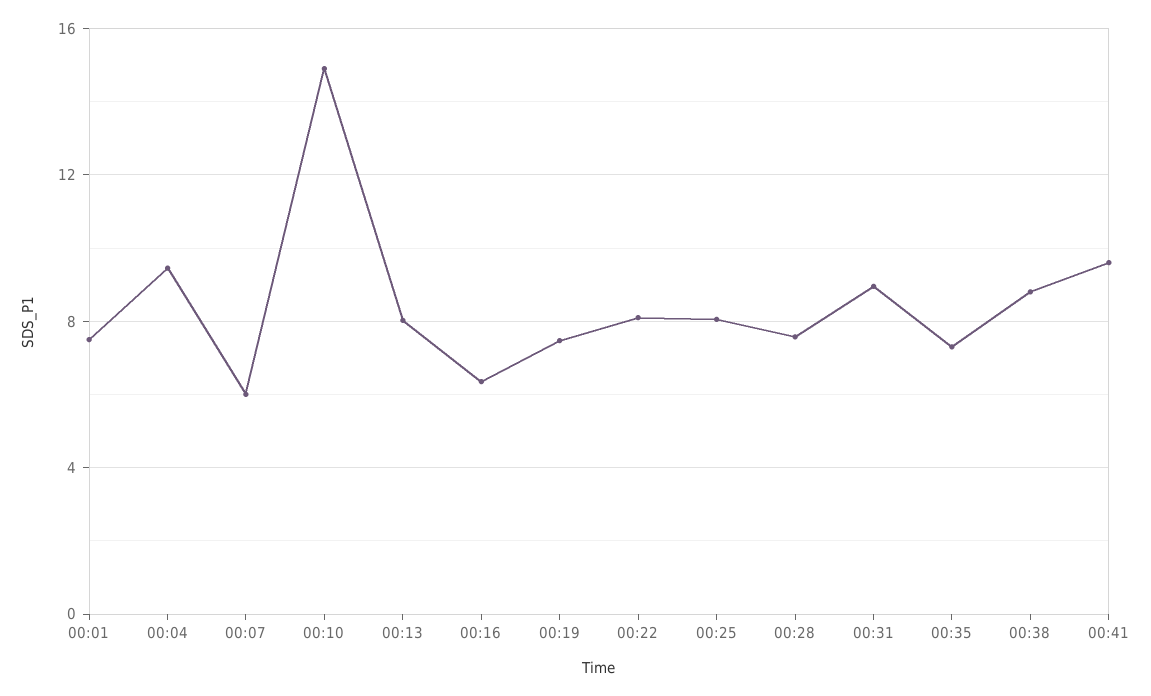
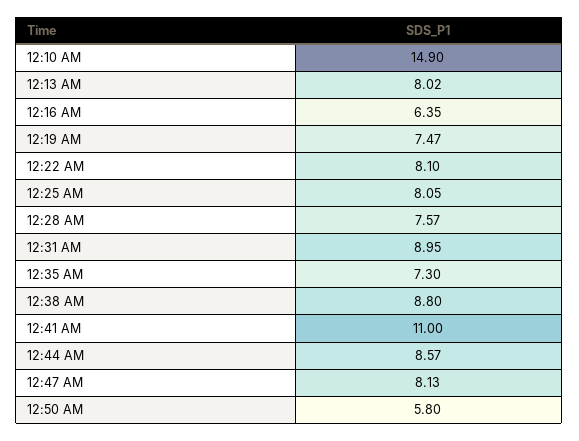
00:01: 7.5 -> none
00:04: 9.5 -> none
00:07: 6 -> none
00:41: 9.5 -> 11
12:44 AM: none -> 8.57
12:47 AM: none -> 8.13
12:50 AM: none -> 5.8

